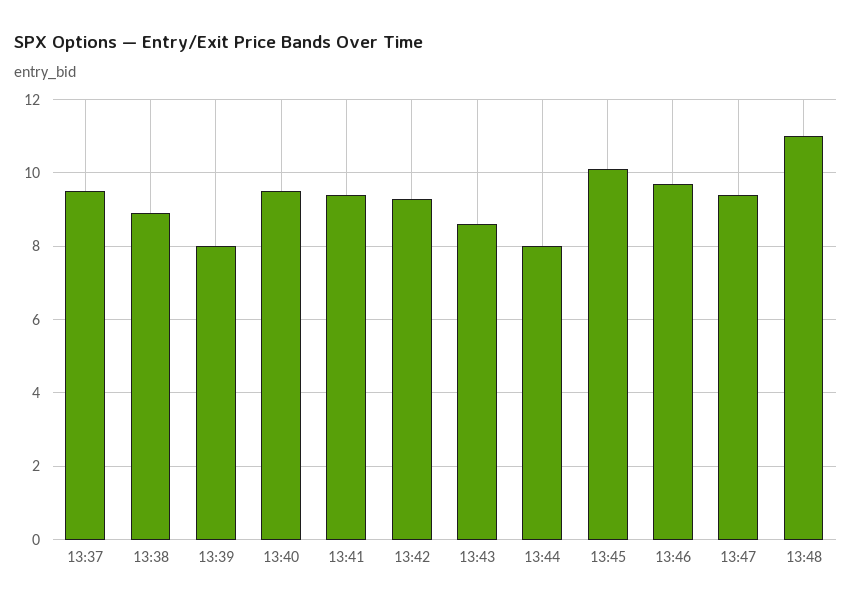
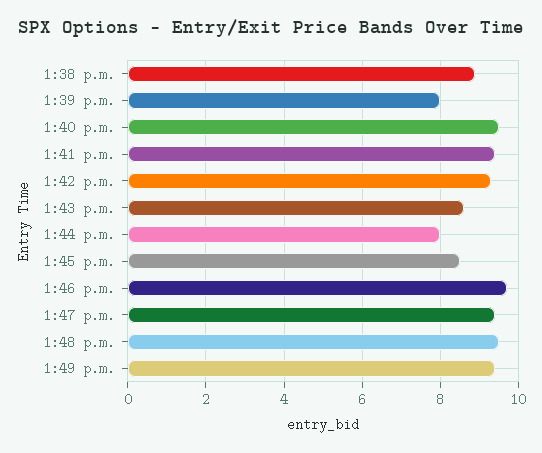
13:37: 9.5 -> none
13:45: 10 -> 8.5
13:48: 11 -> 9.5
1:49 p.m.: none -> 9.5

